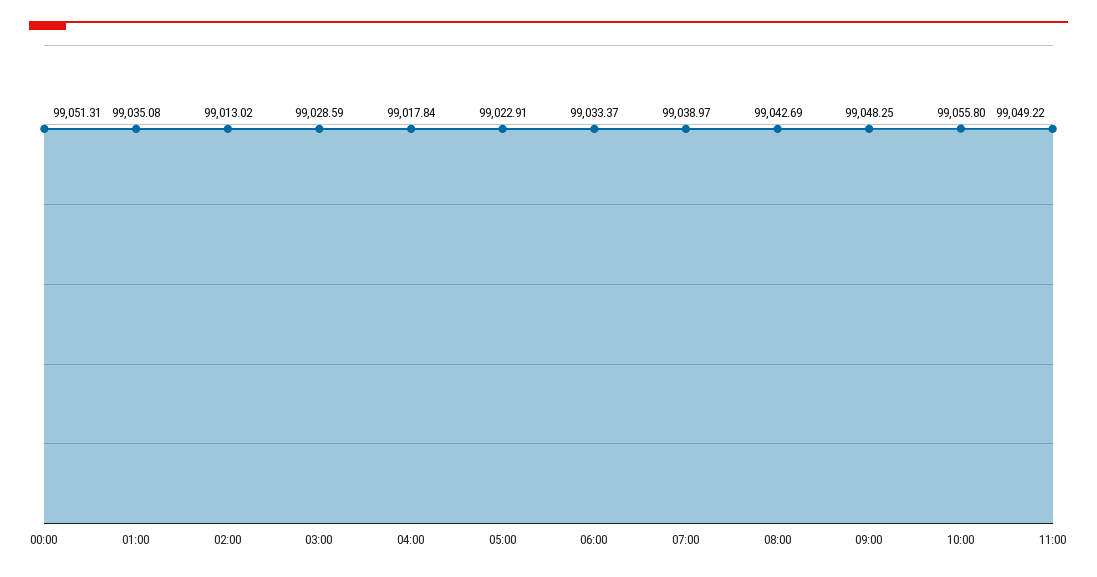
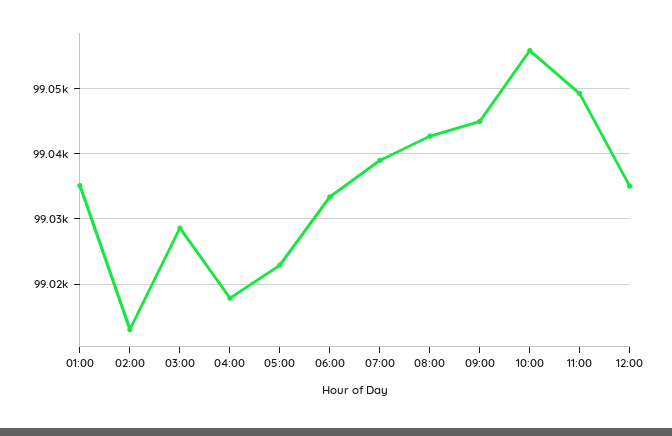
00:00: 99051.31 -> none
09:00: 99048.25 -> 99045
12:00: none -> 99035

